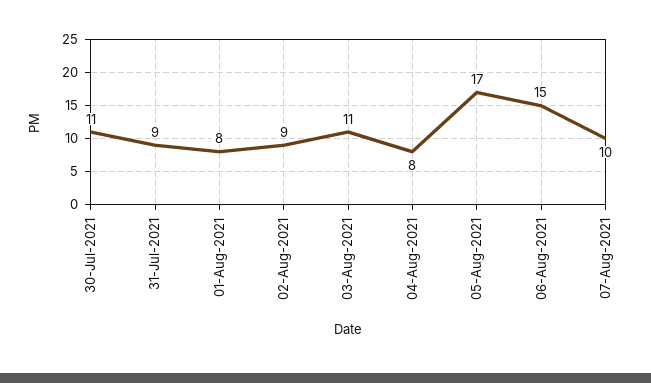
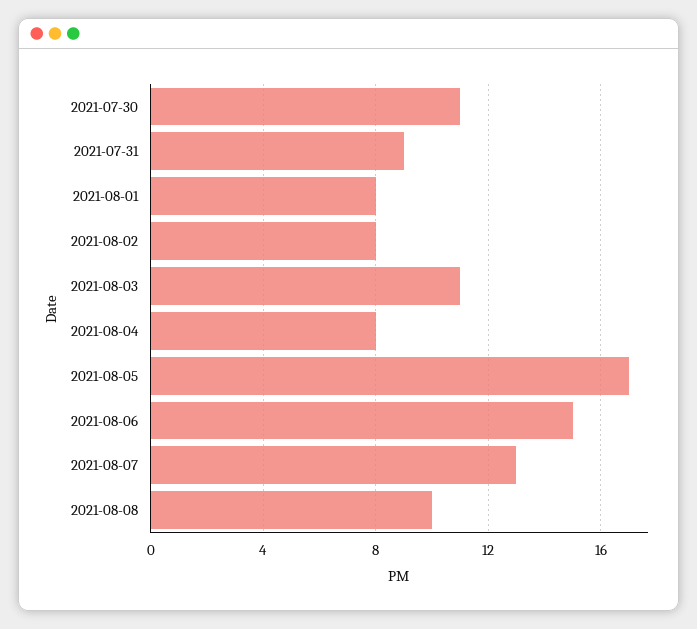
02-Aug-2021: 9 -> 8
07-Aug-2021: 10 -> 13
2021-08-08: none -> 10

